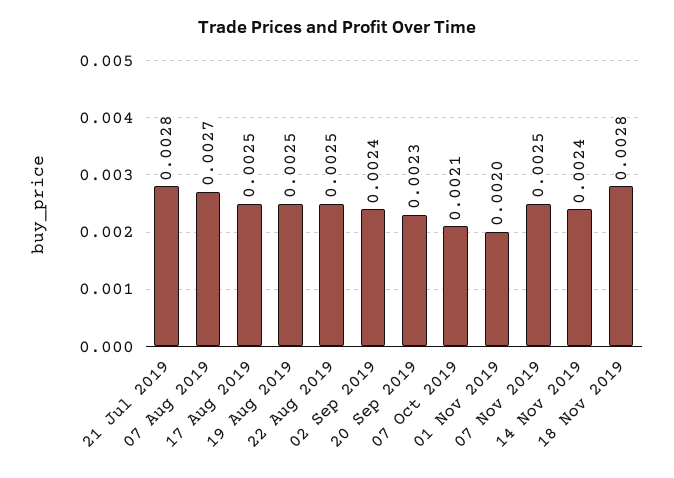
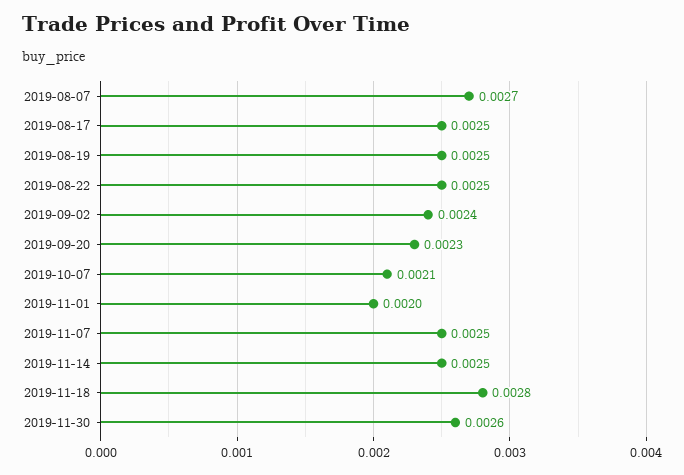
21 Jul 2019: 0.0028 -> none
14 Nov 2019: 0.0024 -> 0.0025
2019-11-30: none -> 0.0026

